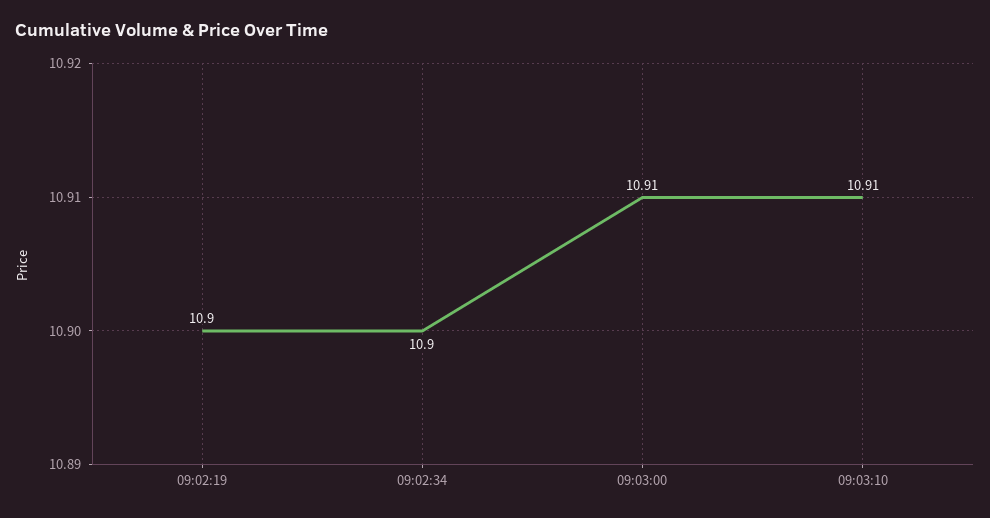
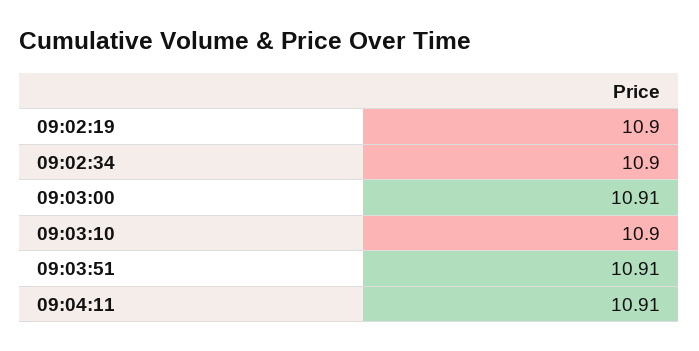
09:03:10: 10.91 -> 10.9
09:03:51: none -> 10.91
09:04:11: none -> 10.91

